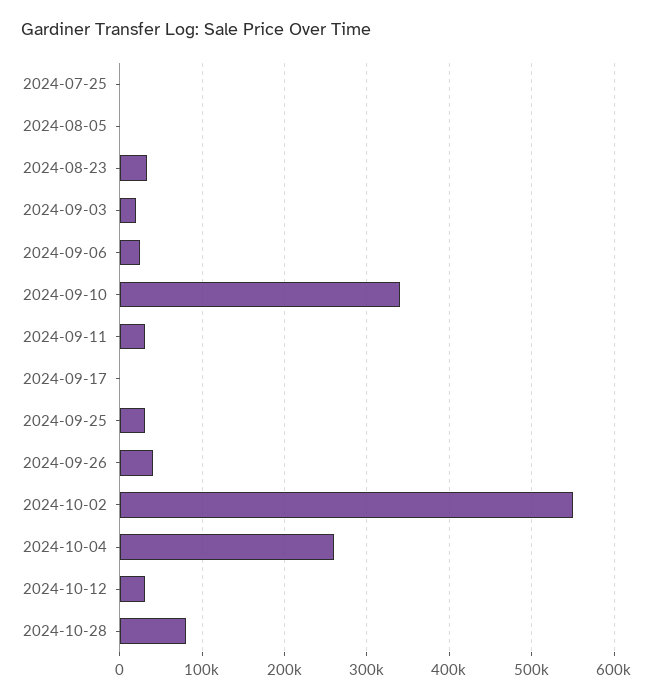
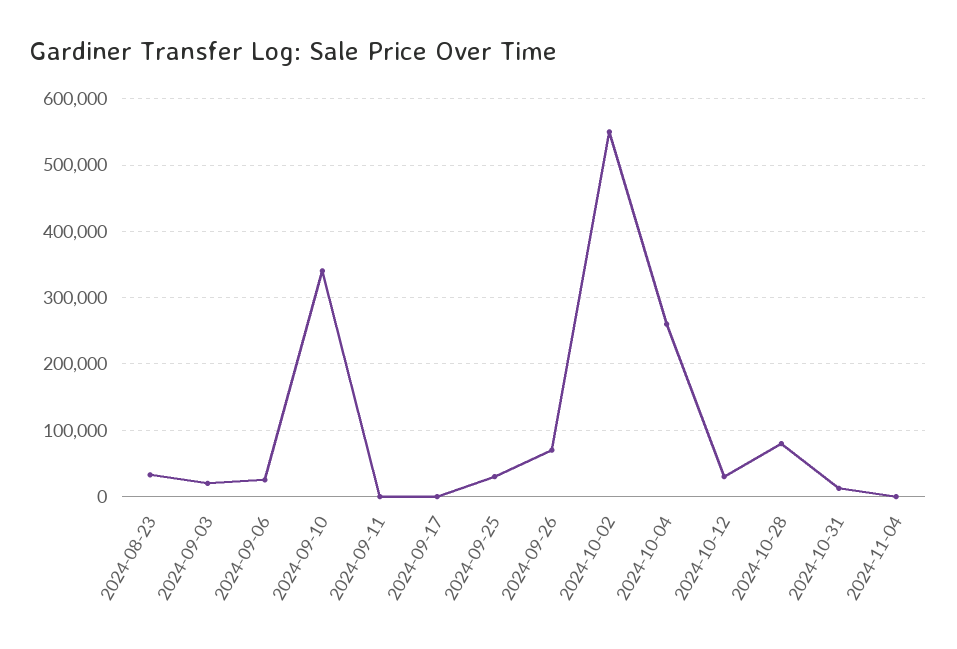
2024-07-25: 0 -> none
2024-08-05: 0 -> none
2024-09-11: 30000 -> 0
2024-09-26: 40000 -> 70000
2024-10-31: none -> 10000
2024-11-04: none -> 0

